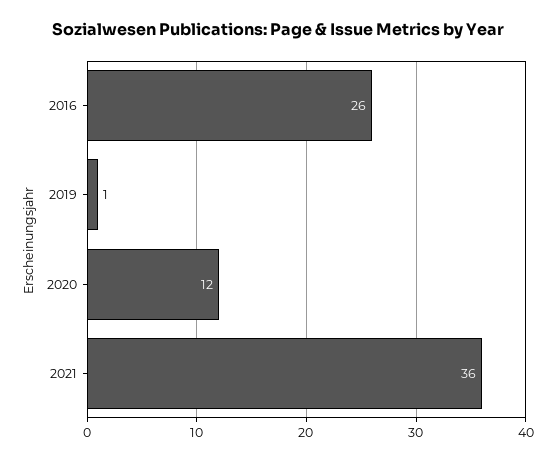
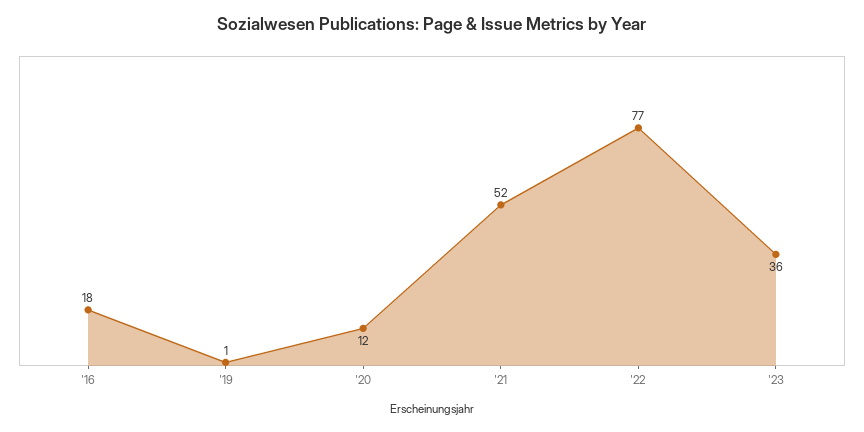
2016: 26 -> 18
2021: 36 -> 52
'22: none -> 77
'23: none -> 36

